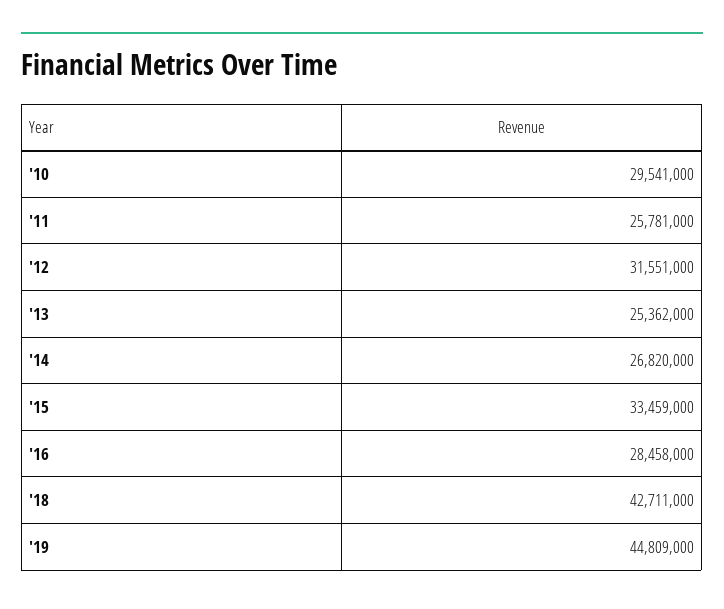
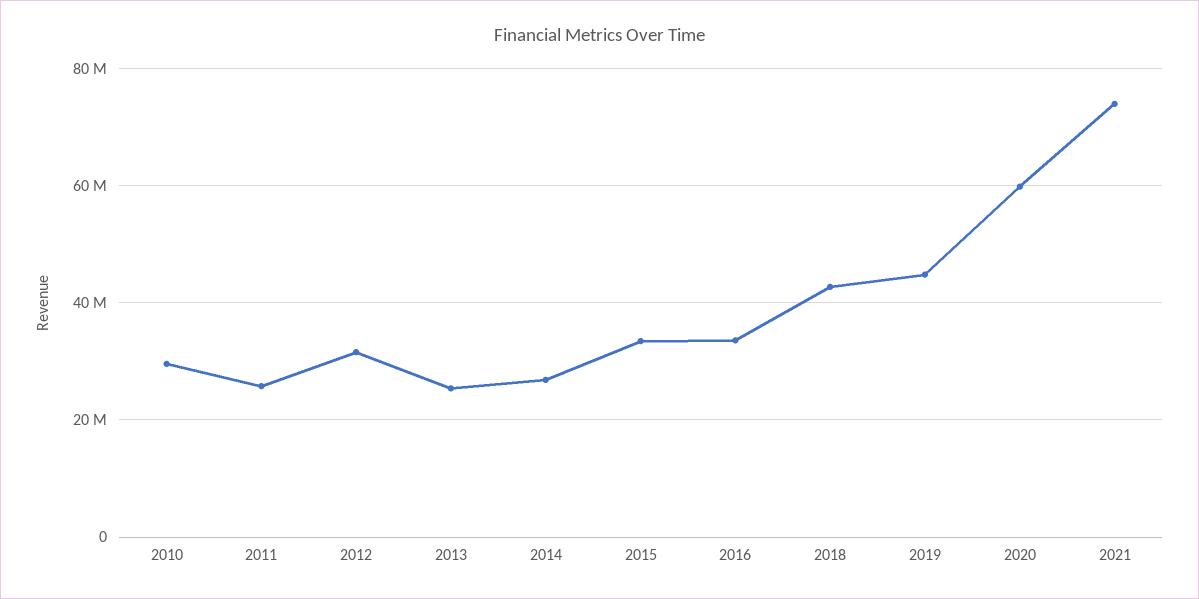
'16: 28458000 -> 34000000
2020: none -> 60000000
2021: none -> 74000000

